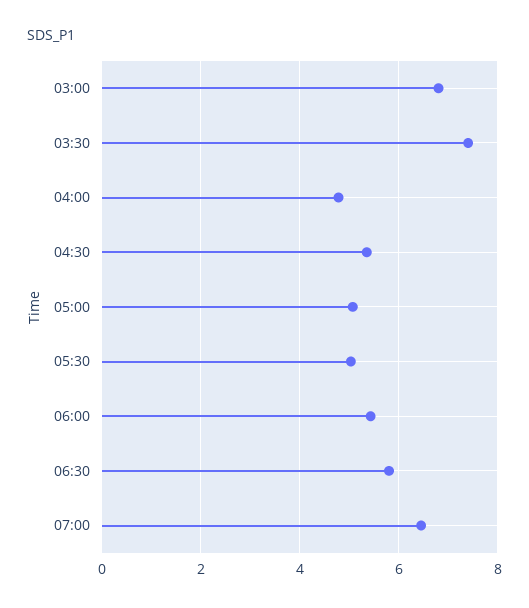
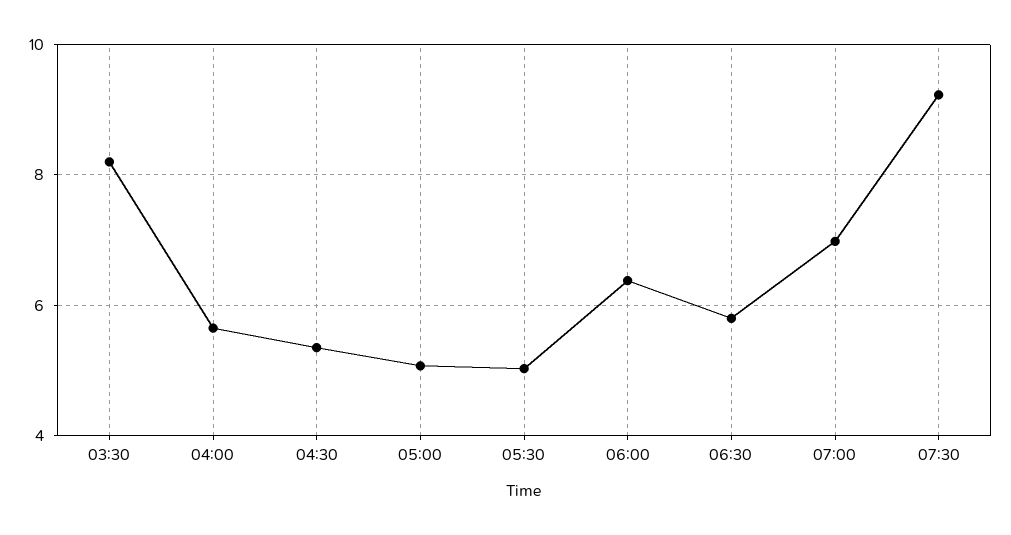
03:00: 6.8 -> none
03:30: 7.4 -> 8.2
04:00: 4.8 -> 5.6
06:00: 5.4 -> 6.4
07:00: 6.4 -> 7
07:30: none -> 9.2

